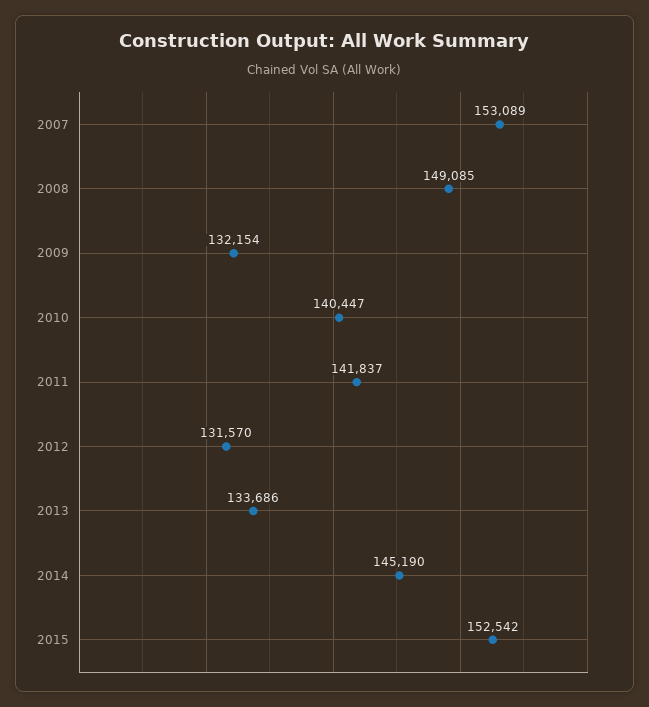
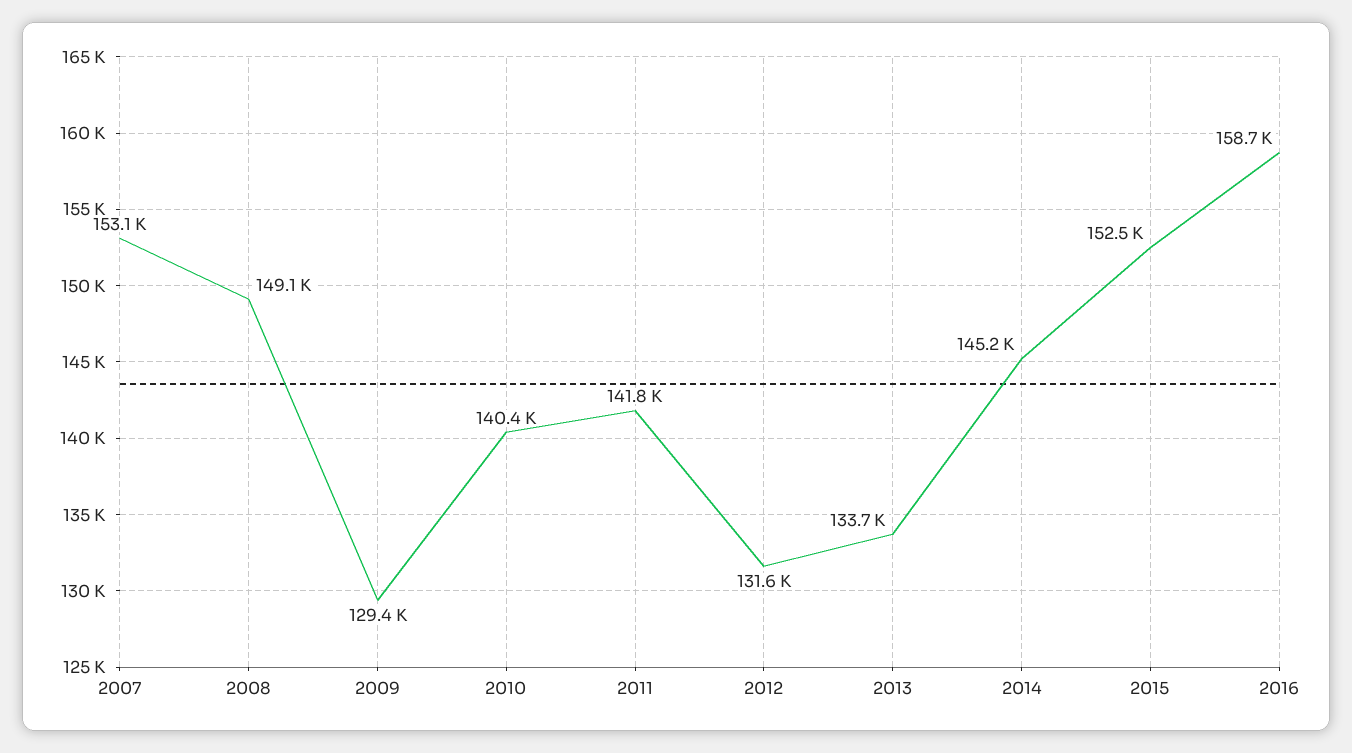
2009: 132154 -> 129400
2016: none -> 158700

